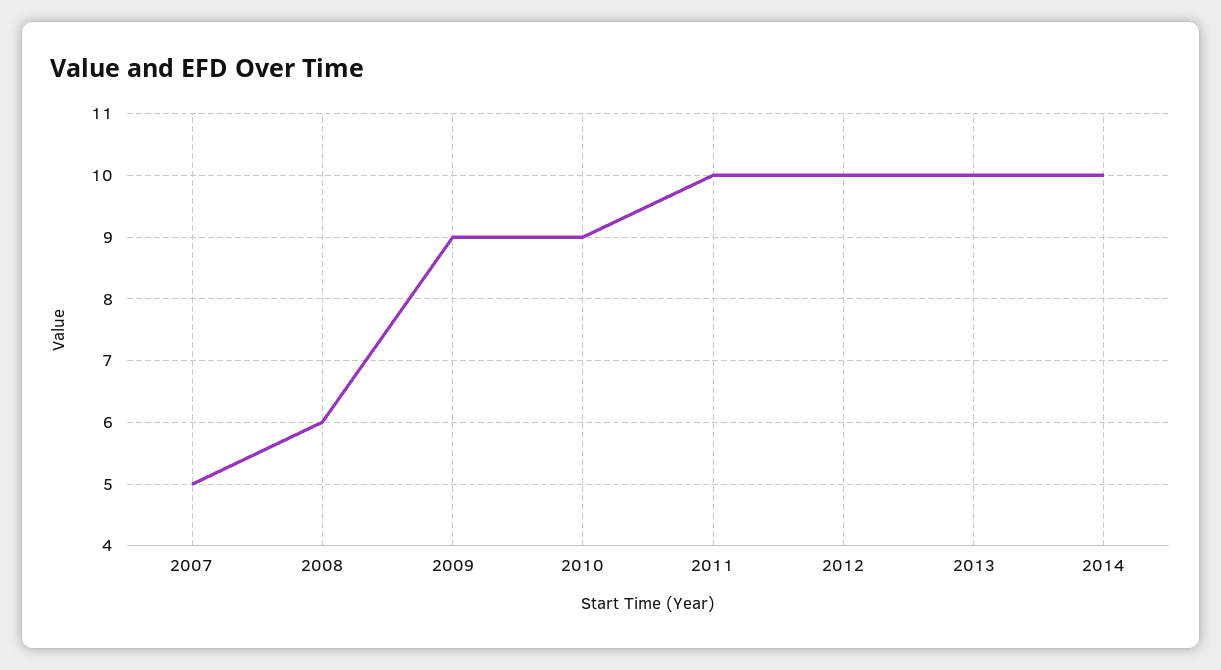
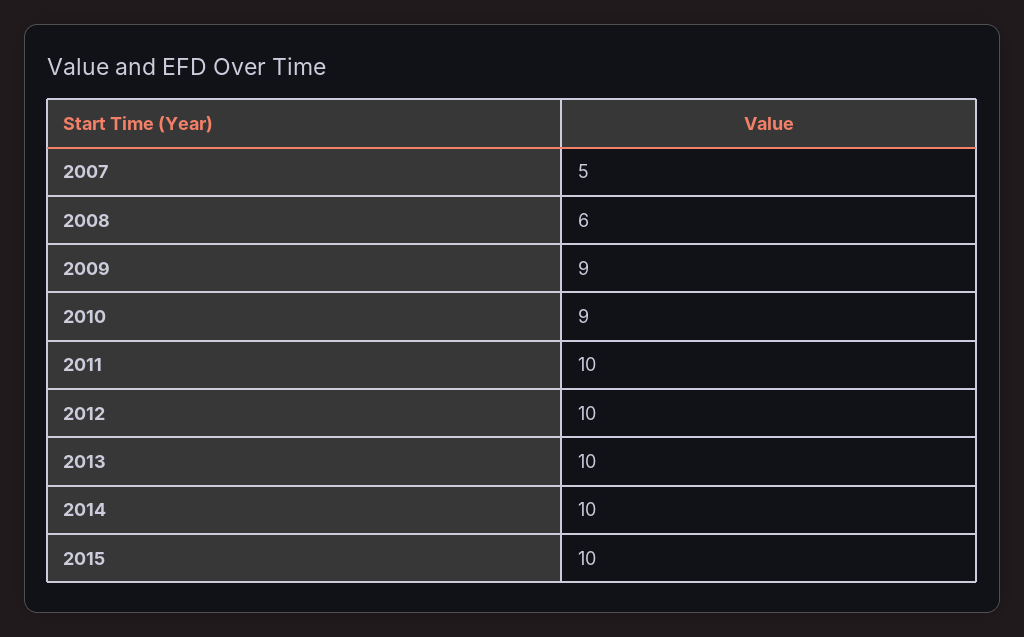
2015: none -> 10

